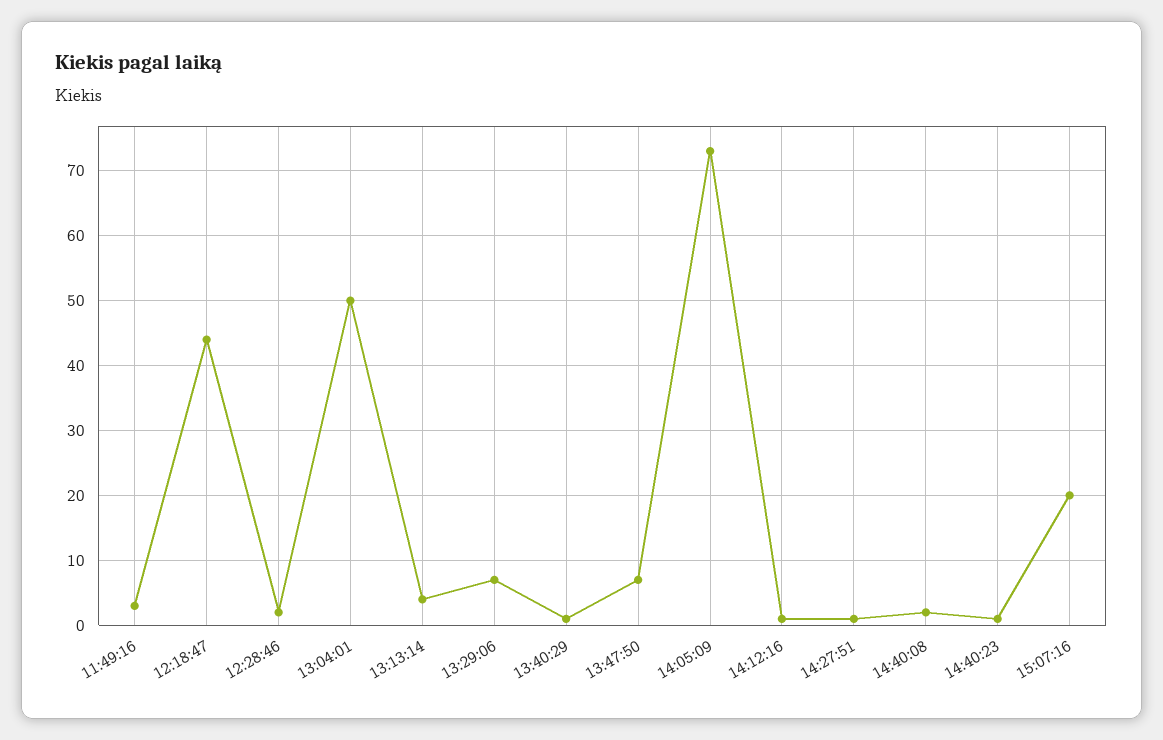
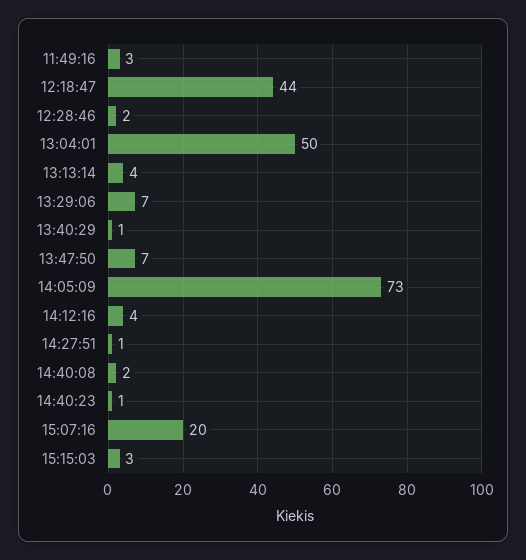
14:12:16: 1 -> 4
15:15:03: none -> 3

